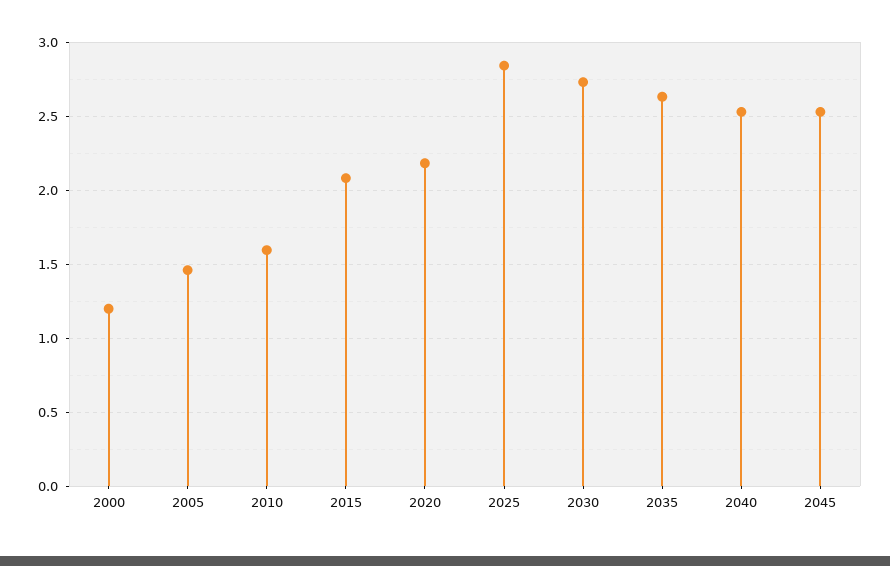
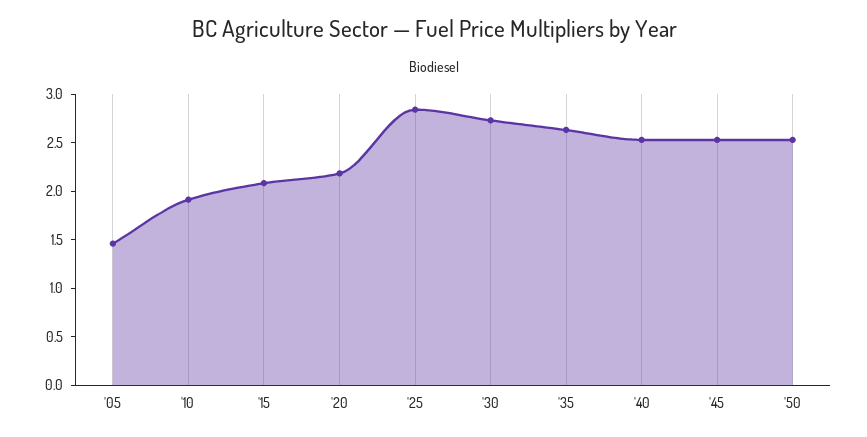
2000: 1.2 -> none
2010: 1.6 -> 1.9
'50: none -> 2.5

